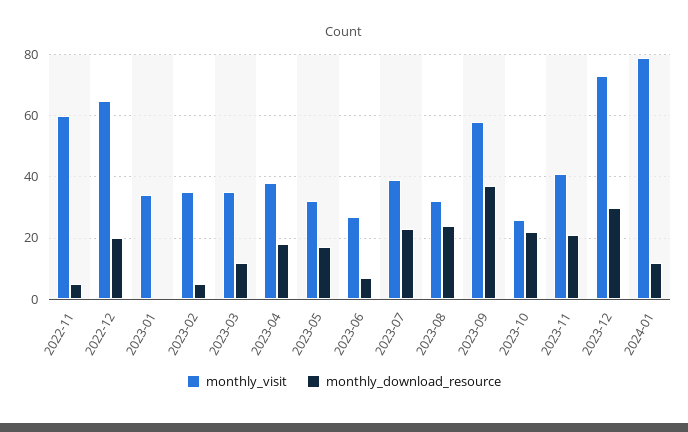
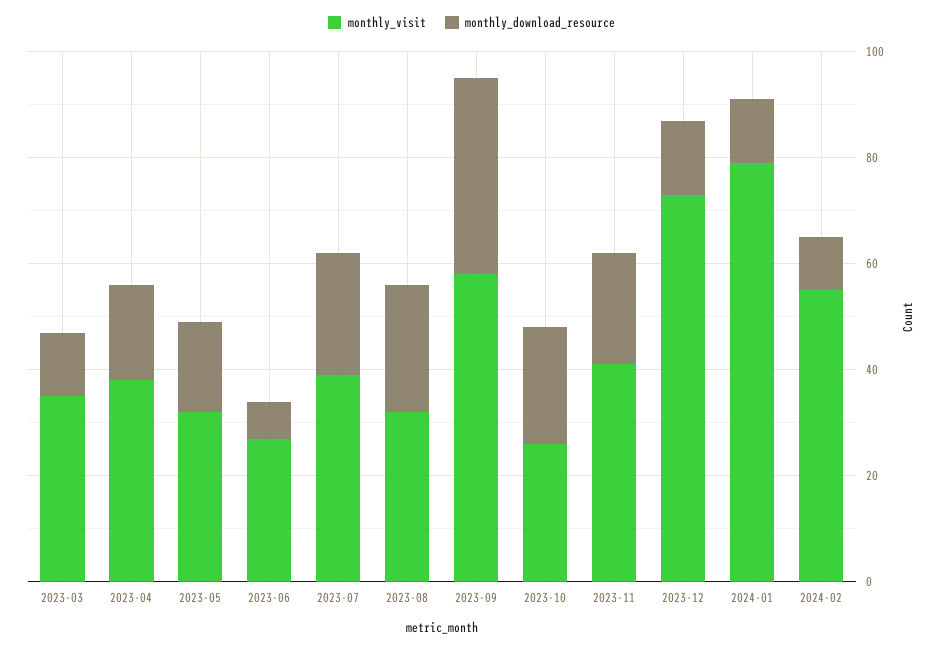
monthly_visit, 2022-11: 60 -> none
monthly_download_resource, 2022-11: 5 -> none
monthly_visit, 2022-12: 65 -> none
monthly_download_resource, 2022-12: 20 -> none
monthly_visit, 2023-01: 35 -> none
monthly_download_resource, 2023-01: 0 -> none
monthly_visit, 2023-02: 35 -> none
monthly_download_resource, 2023-02: 5 -> none
monthly_download_resource, 2023-12: 30 -> 15
monthly_visit, 2024-02: none -> 55
monthly_download_resource, 2024-02: none -> 10

